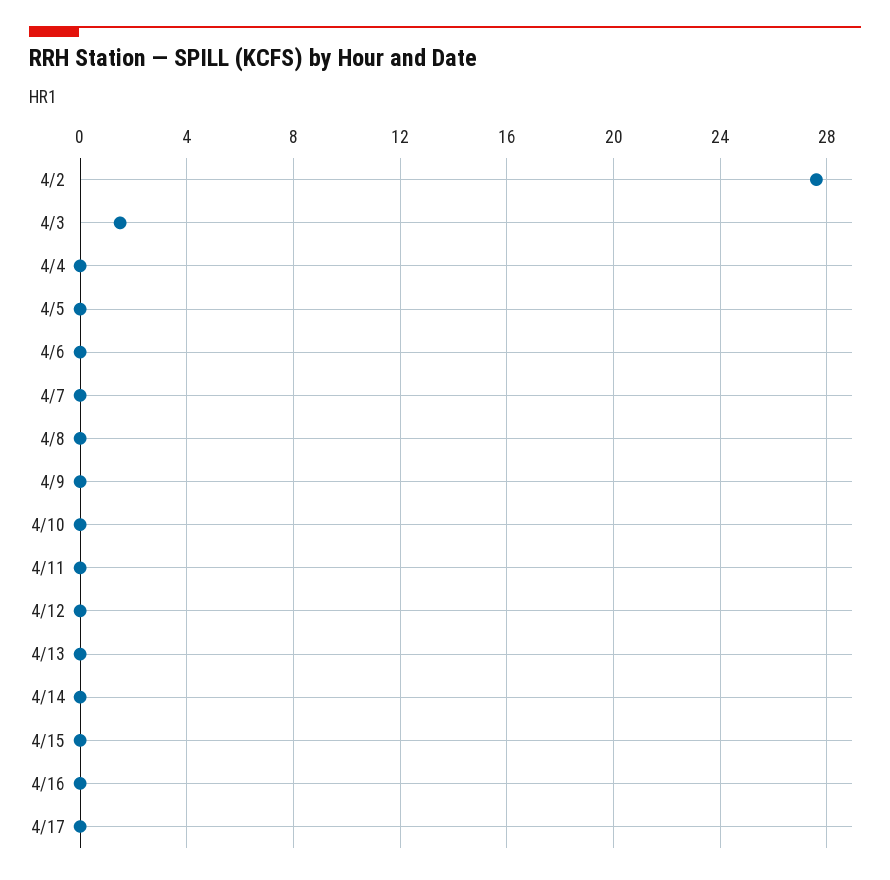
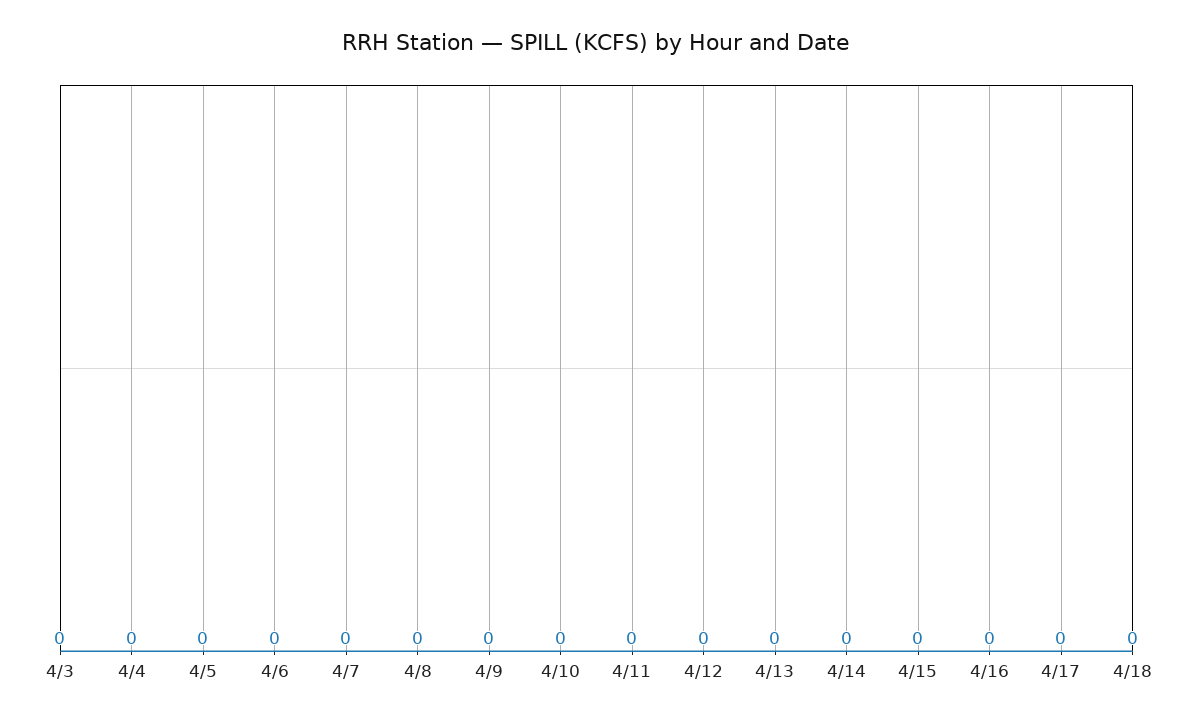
4/2: 27.5 -> none
4/3: 1.5 -> 0
4/18: none -> 0

